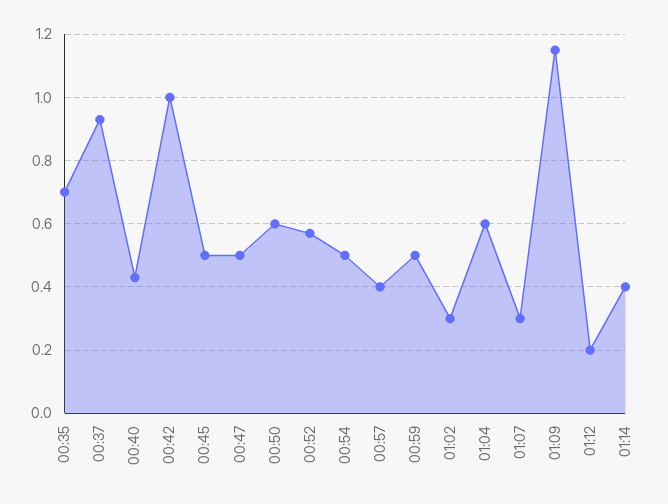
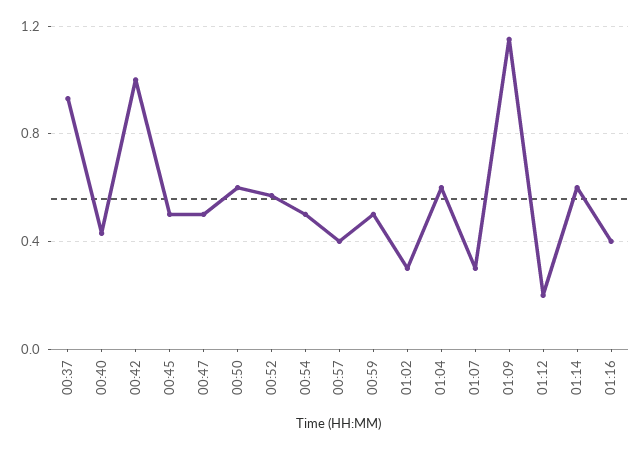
00:35: 0.7 -> none
01:14: 0.4 -> 0.6
01:16: none -> 0.4

